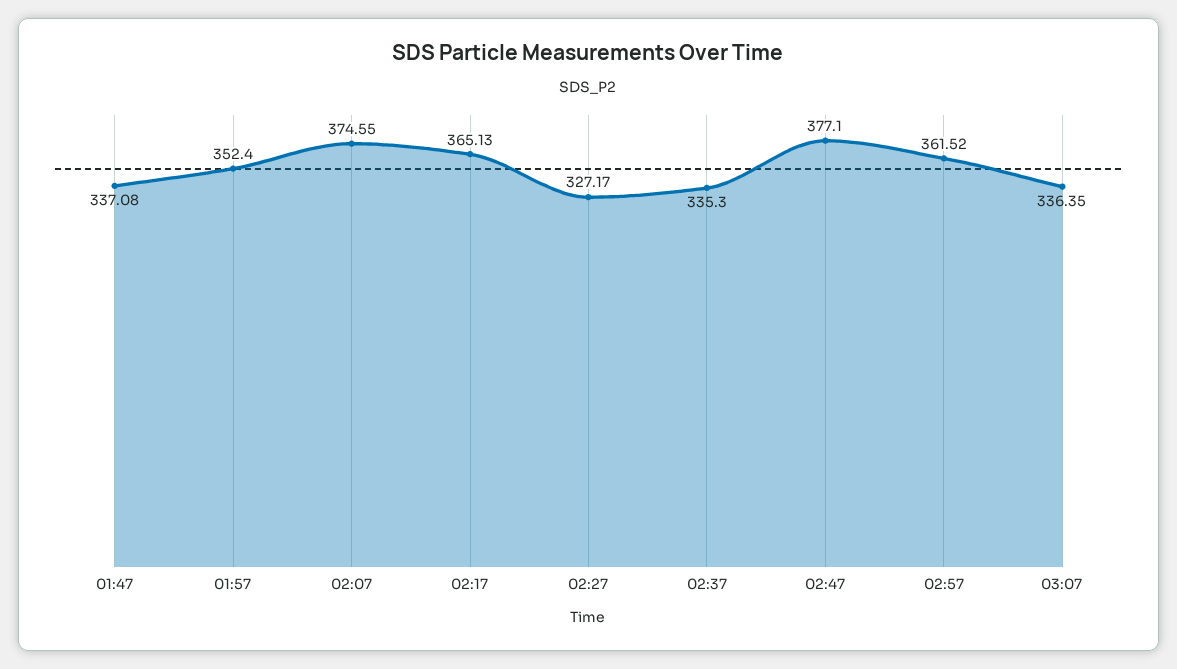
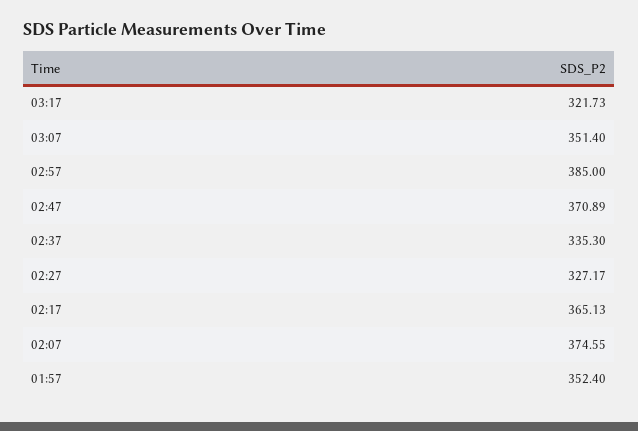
01:47: 337.08 -> none
02:47: 377.1 -> 370.89
02:57: 361.52 -> 385
03:07: 336.35 -> 351.4
03:17: none -> 321.73

